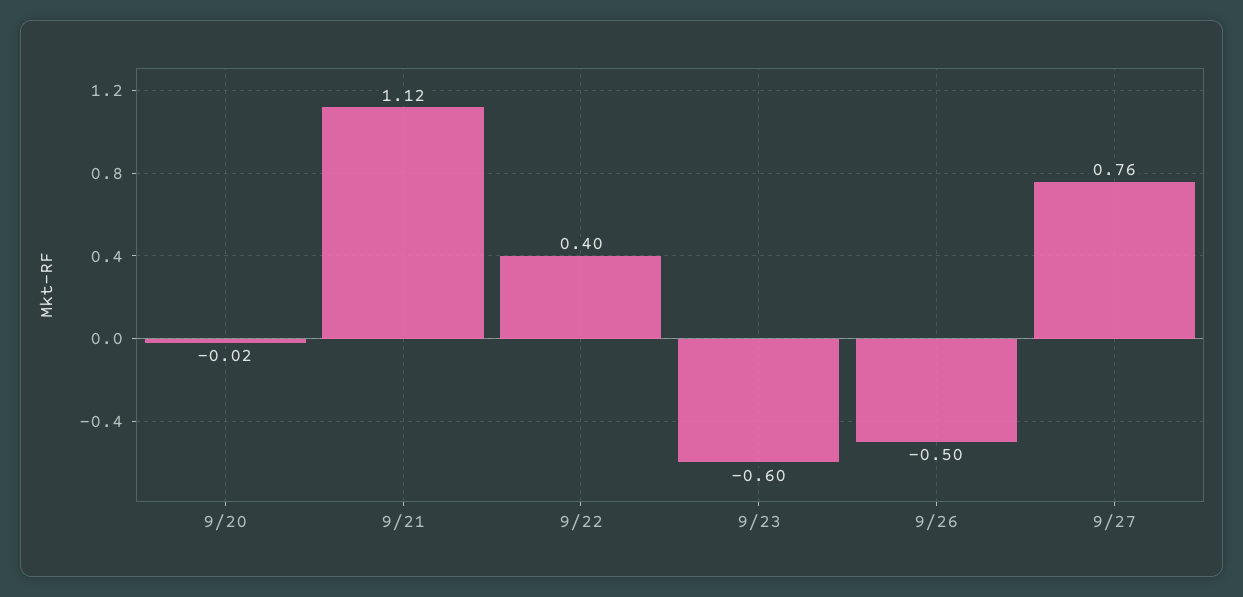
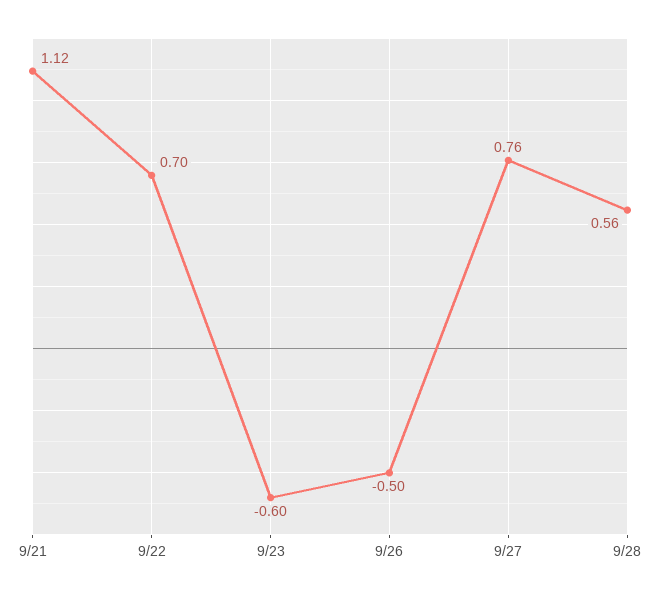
9/20: -0.02 -> none
9/22: 0.4 -> 0.7
9/28: none -> 0.56

